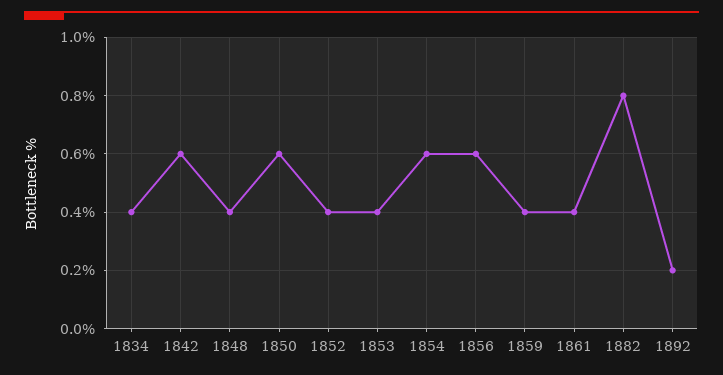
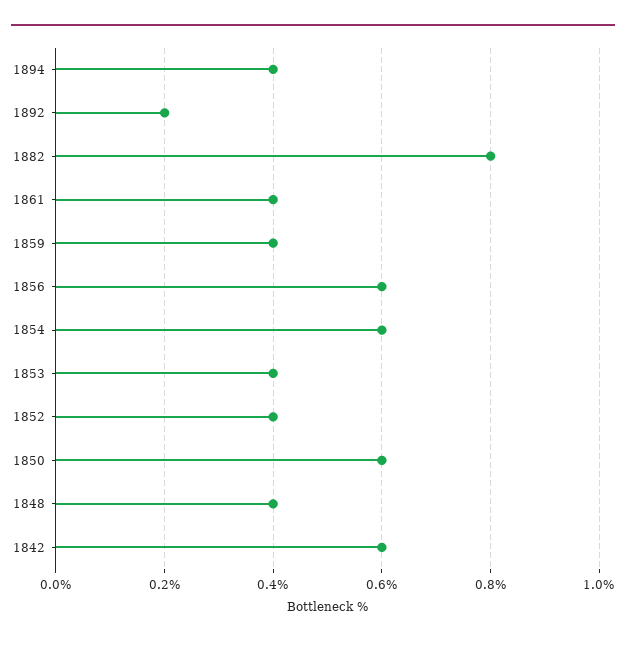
1834: 0.4 -> none
1894: none -> 0.4

